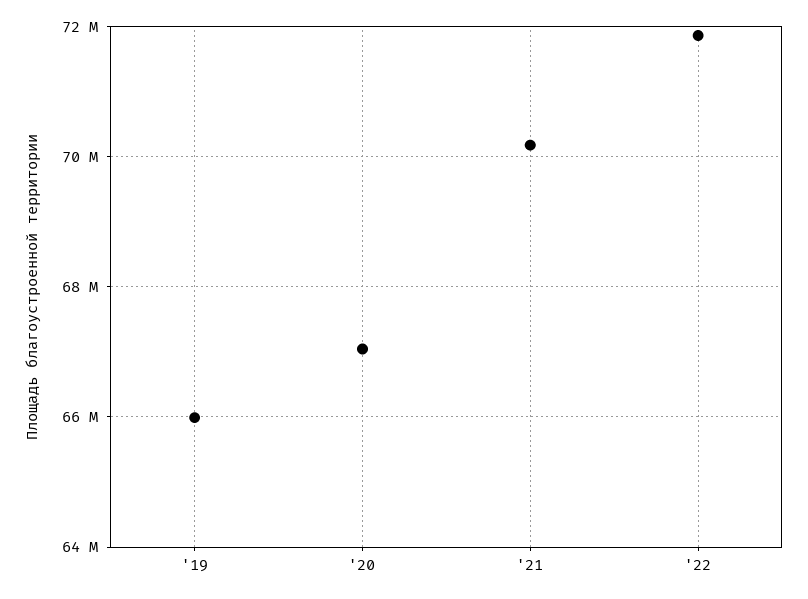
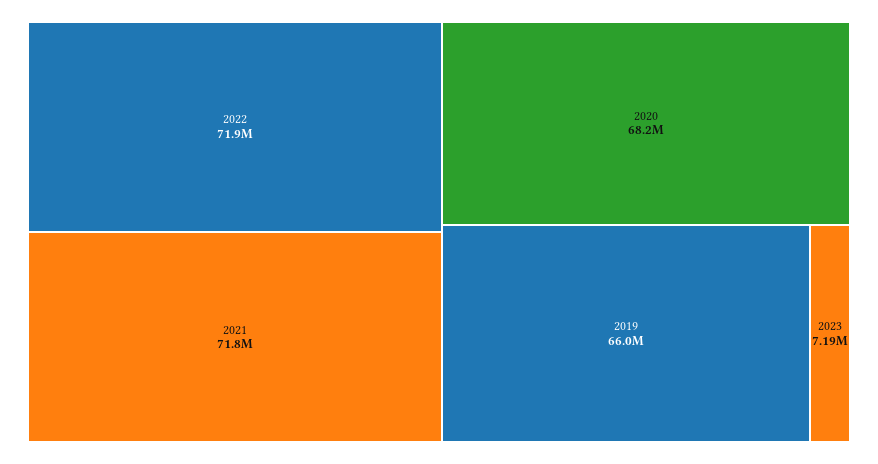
'20: 67000000 -> 68200000
'21: 70200000 -> 71800000
2023: none -> 7190000

